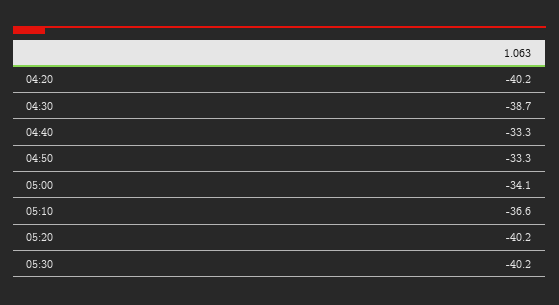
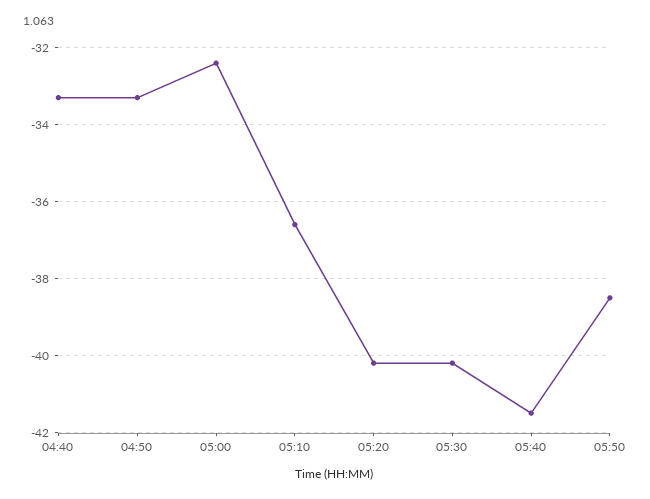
04:20: -40.2 -> none
04:30: -38.7 -> none
05:00: -34.1 -> -32.5
05:40: none -> -41.5
05:50: none -> -38.5

